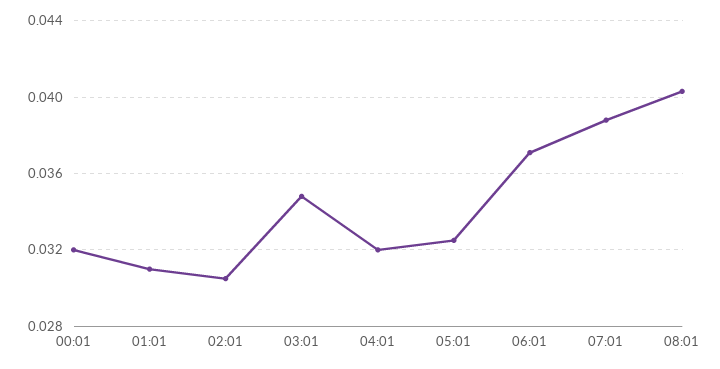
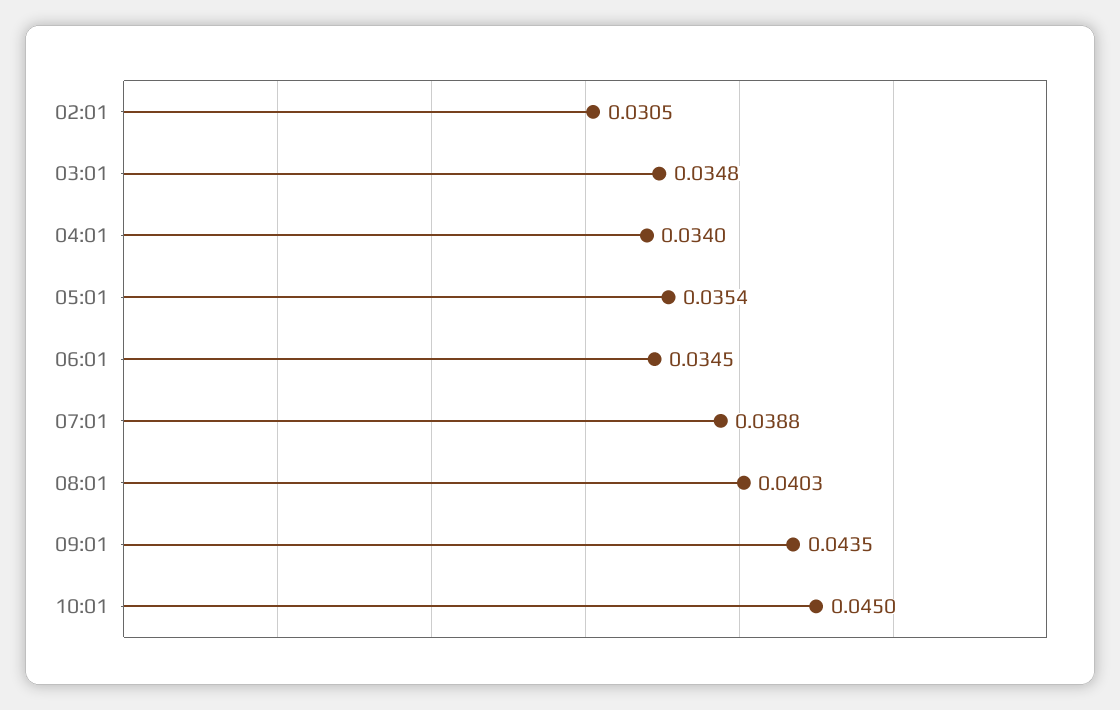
00:01: 0.032 -> none
01:01: 0.031 -> none
04:01: 0.032 -> 0.034
05:01: 0.0325 -> 0.0354
06:01: 0.037 -> 0.0345
09:01: none -> 0.0435
10:01: none -> 0.045

